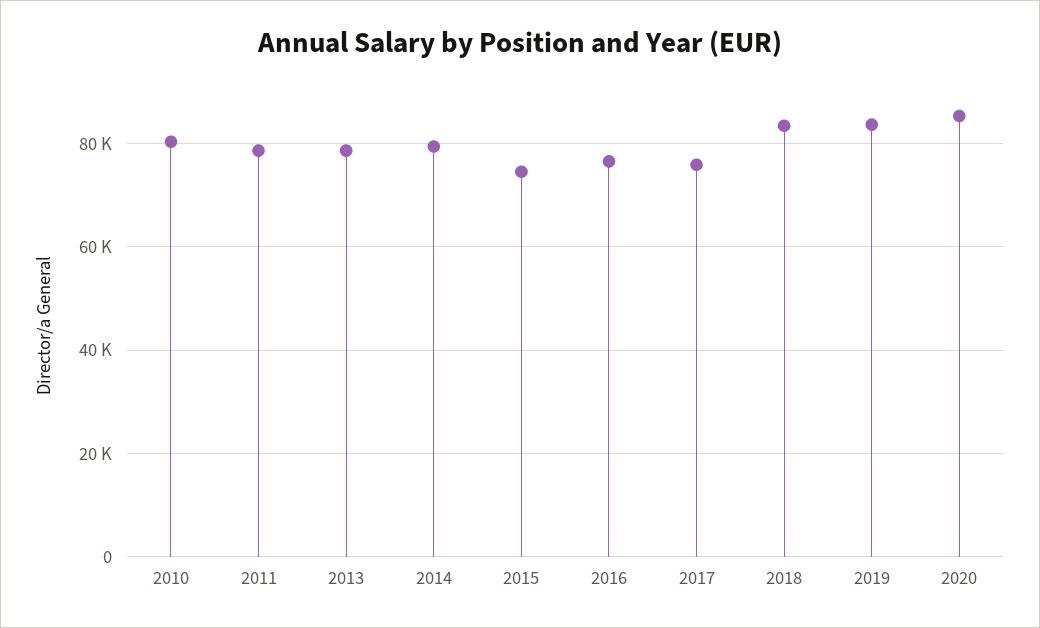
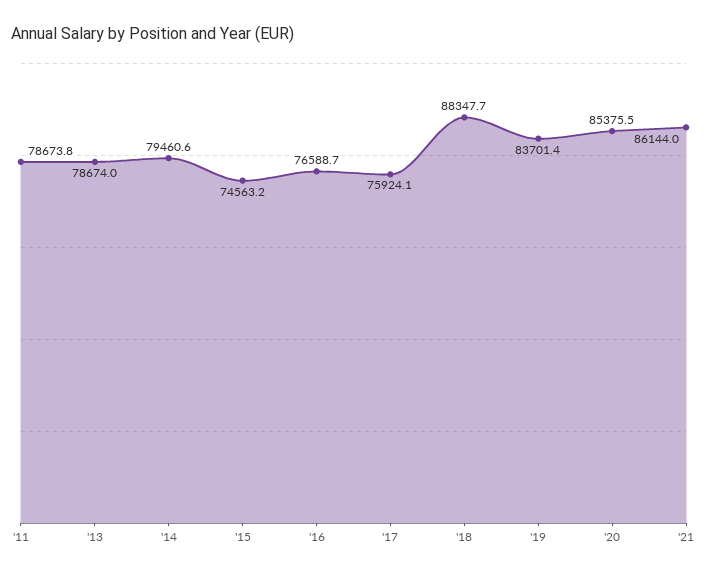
2010: 80000 -> none
2018: 84000 -> 88347.7
'21: none -> 86144

